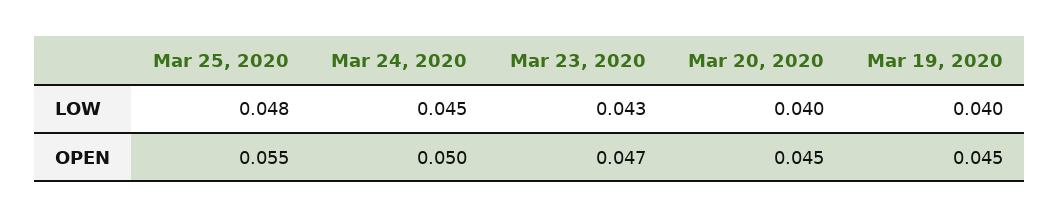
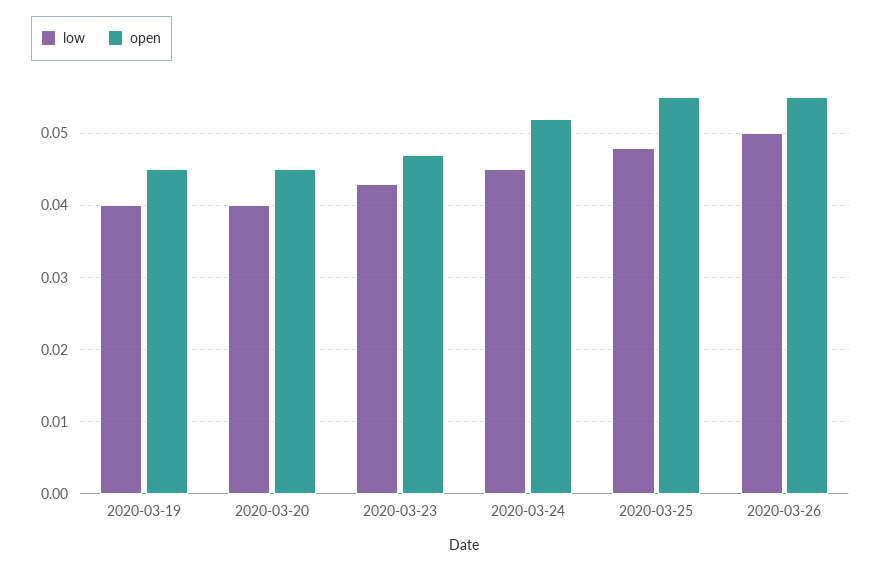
OPEN, Mar 24, 2020: 0.05 -> 0.052
LOW, 2020-03-26: none -> 0.05
OPEN, 2020-03-26: none -> 0.055

